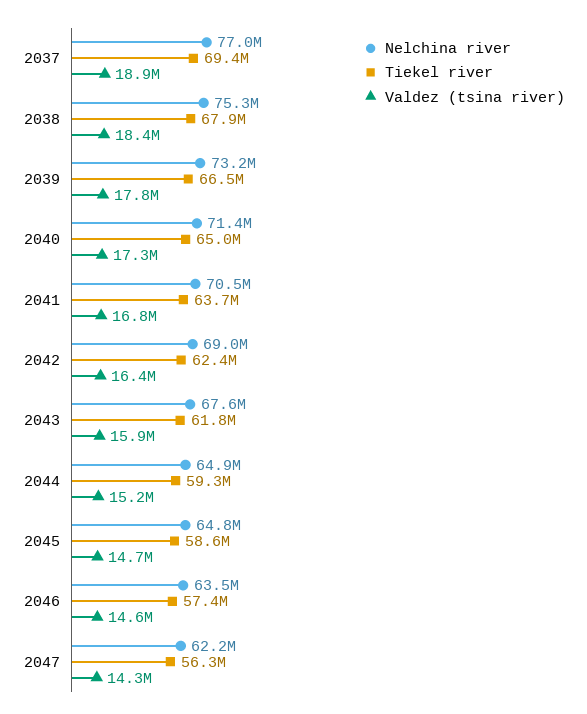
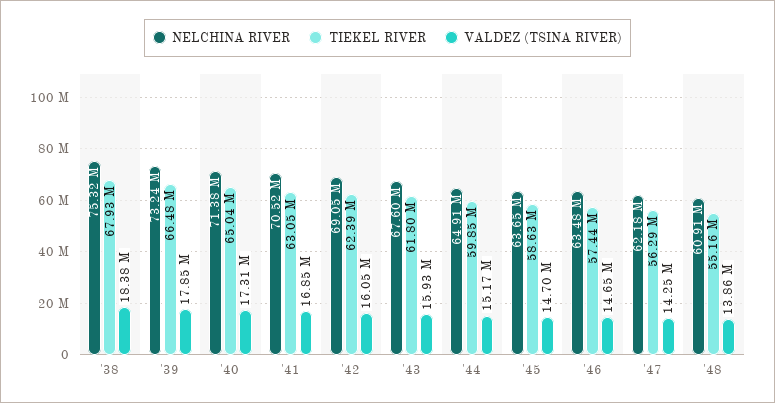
Nelchina river, 2037: 77000000 -> none
Tiekel river, 2037: 69400000 -> none
Valdez (tsina river), 2037: 18900000 -> none
Tiekel river, 2041: 63700000 -> 63050000
Valdez (tsina river), 2042: 16400000 -> 16050000
Tiekel river, 2044: 59300000 -> 59850000
Nelchina river, 2045: 64800000 -> 63650000
Nelchina river, '48: none -> 60910000
Tiekel river, '48: none -> 55160000
Valdez (tsina river), '48: none -> 13860000

